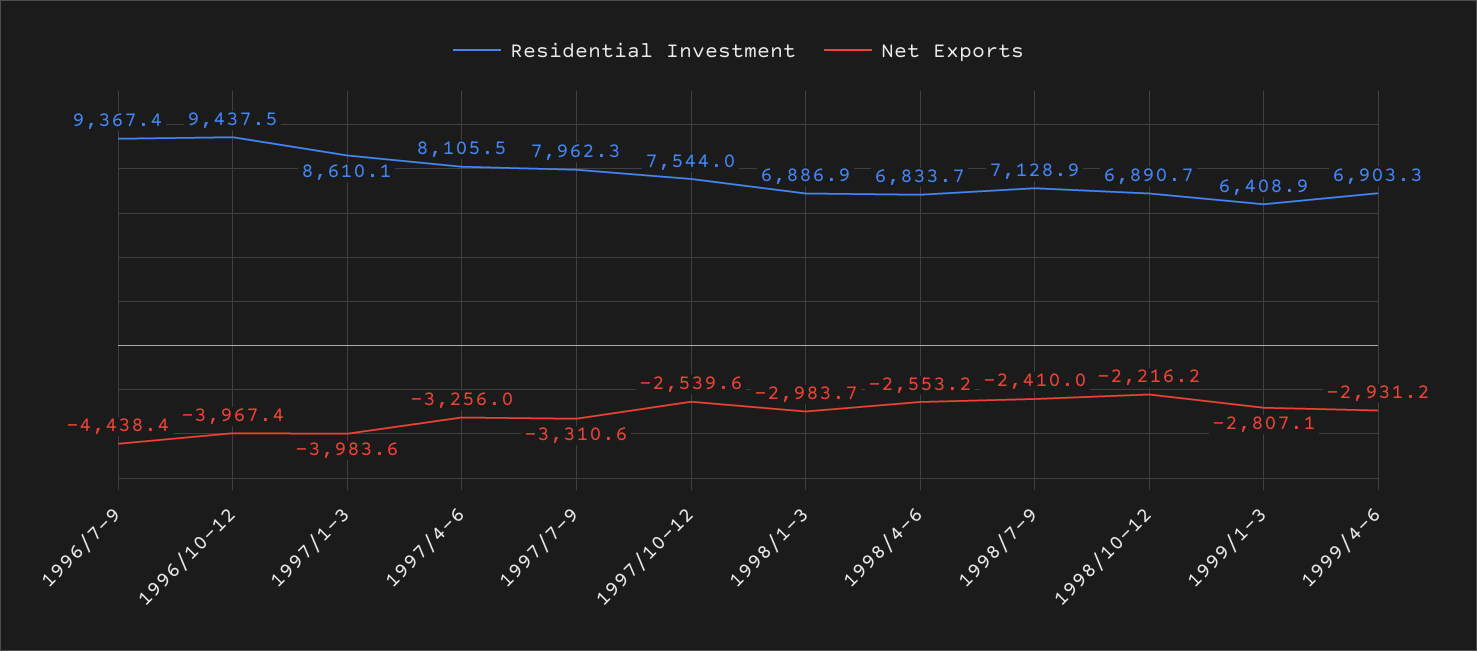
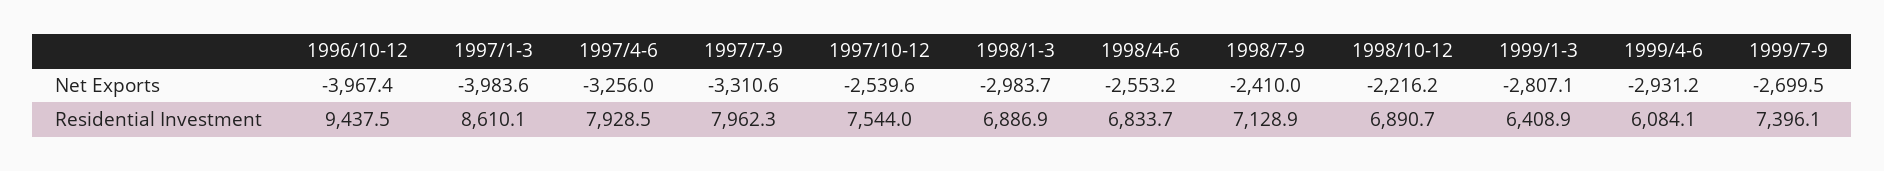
Residential Investment, 1996/7-9: 9367.4 -> none
Net Exports, 1996/7-9: -4438.4 -> none
Residential Investment, 1997/4-6: 8105.5 -> 7928.5
Residential Investment, 1999/4-6: 6903.3 -> 6084.1
Net Exports, 1999/7-9: none -> -2699.5
Residential Investment, 1999/7-9: none -> 7396.1

